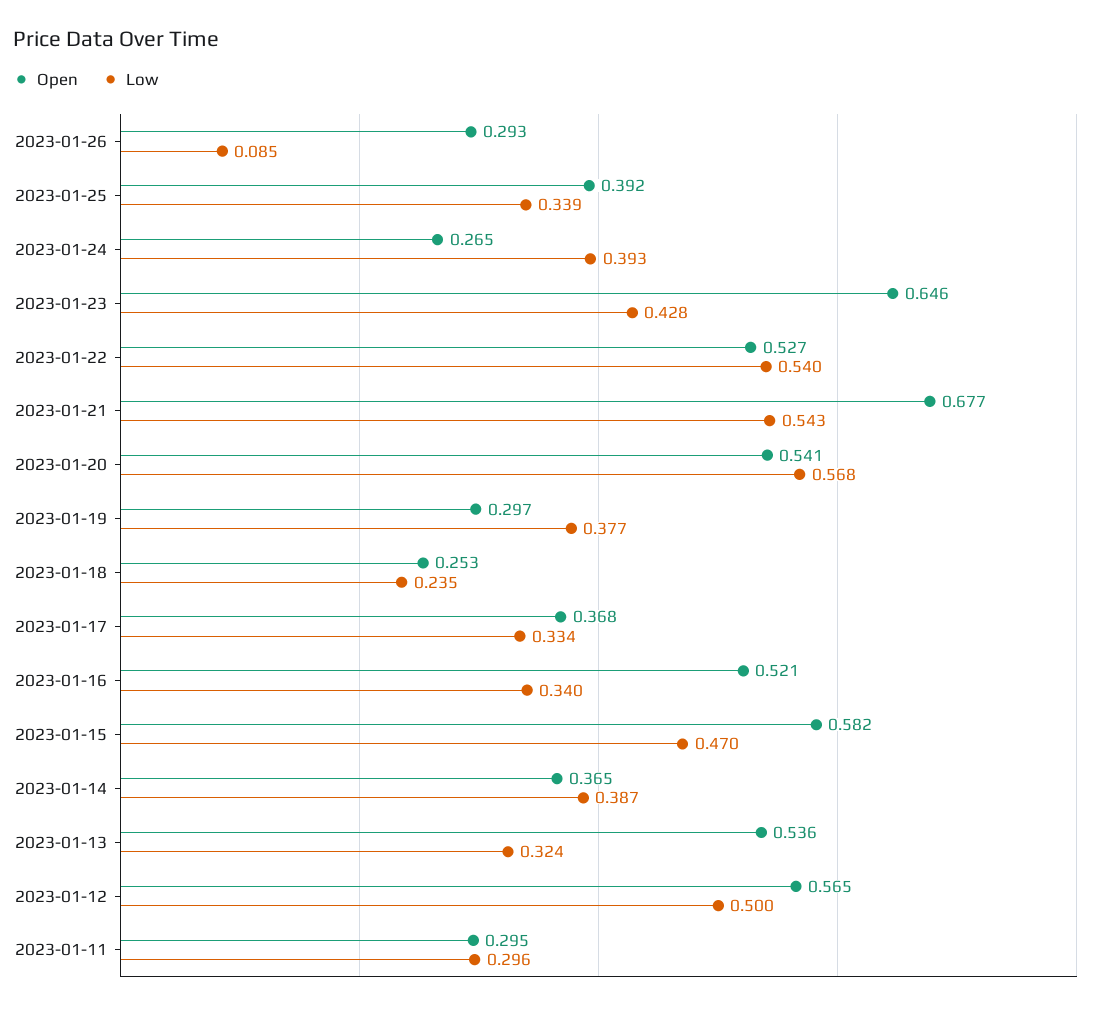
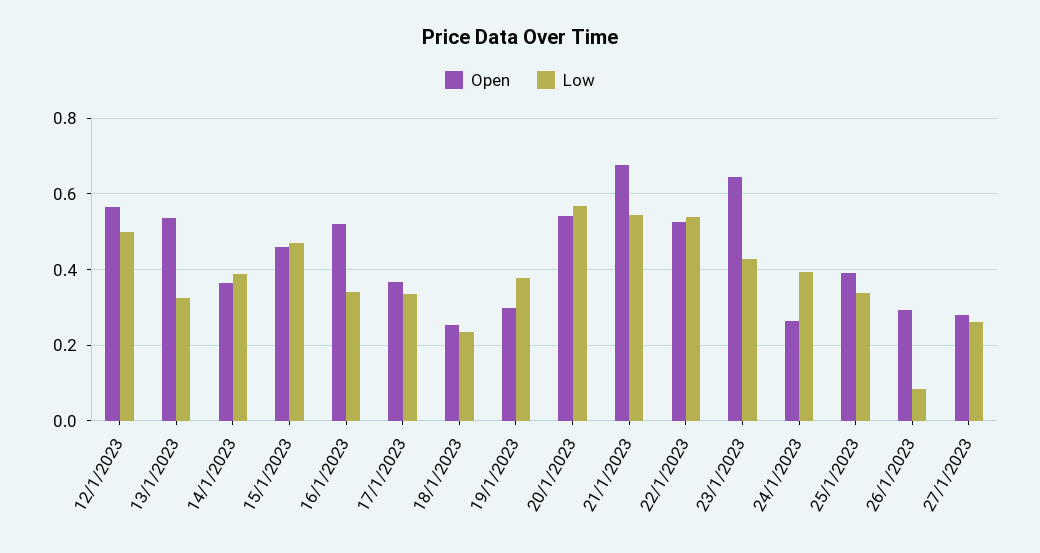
Open, 2023-01-15: 0.582 -> 0.46
Open, 2023-01-11: 0.295 -> none
Low, 2023-01-11: 0.296 -> none
Open, 27/1/2023: none -> 0.28
Low, 27/1/2023: none -> 0.26

